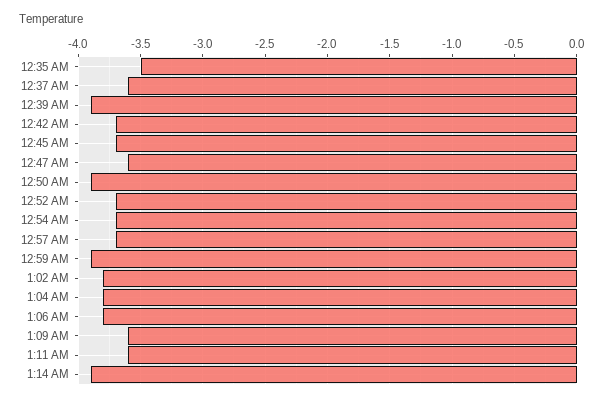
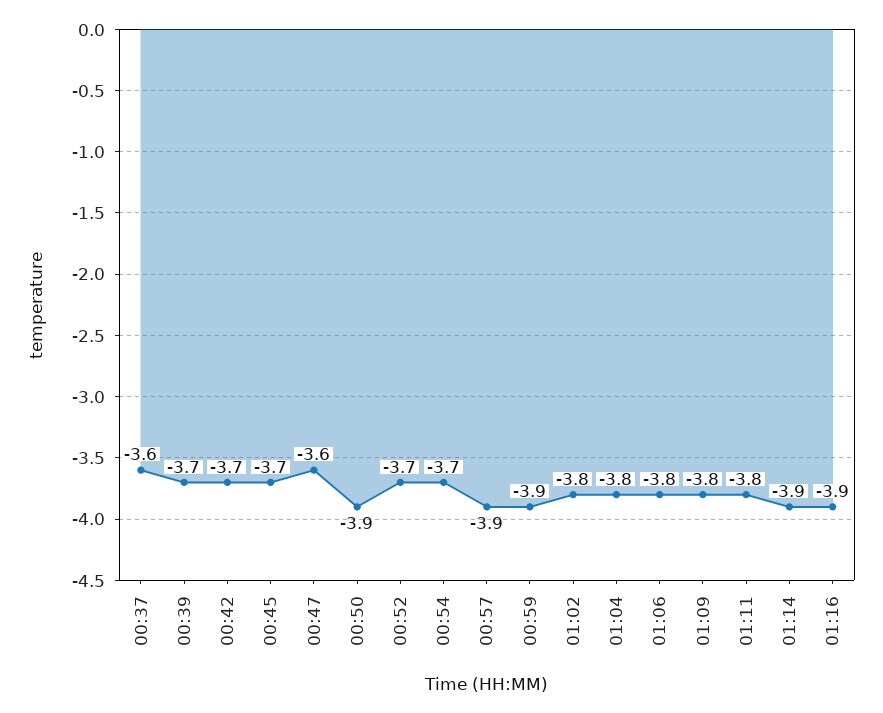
12:35 AM: -3.5 -> none
12:39 AM: -3.9 -> -3.7
12:57 AM: -3.7 -> -3.9
1:09 AM: -3.6 -> -3.8
1:11 AM: -3.6 -> -3.8
01:16: none -> -3.9

